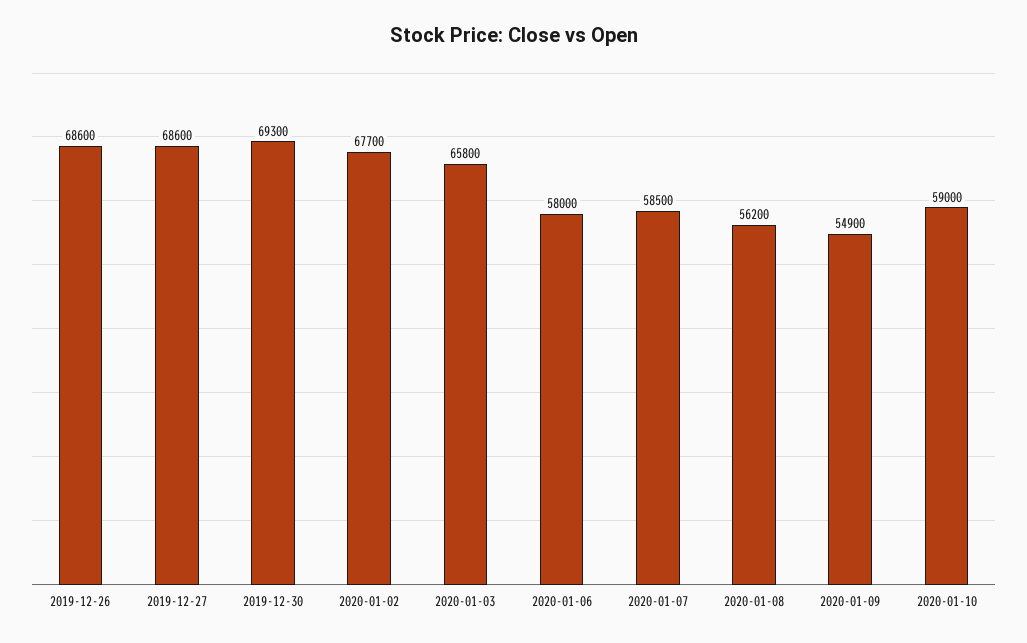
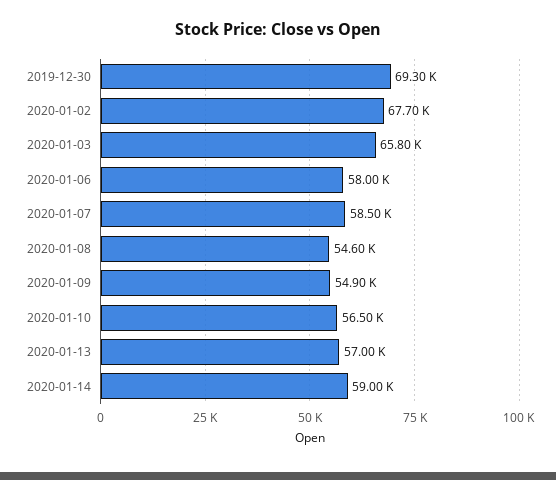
2019-12-26: 68600 -> none
2019-12-27: 68600 -> none
2020-01-08: 56200 -> 54600
2020-01-10: 59000 -> 56500
2020-01-13: none -> 57000
2020-01-14: none -> 59000

